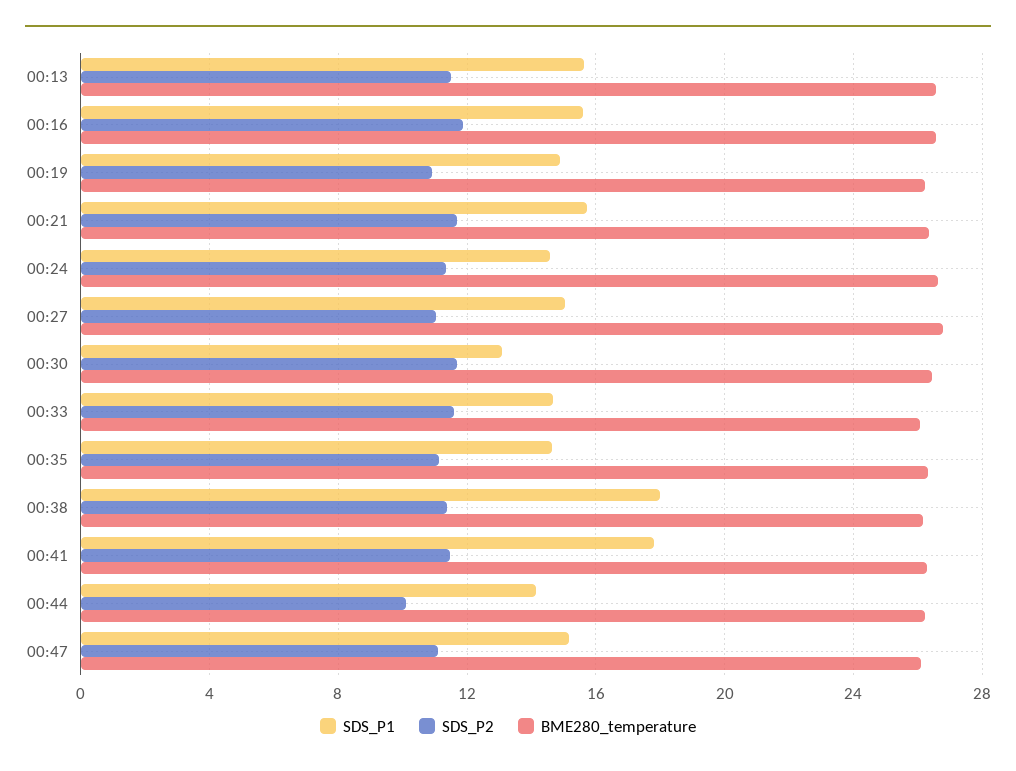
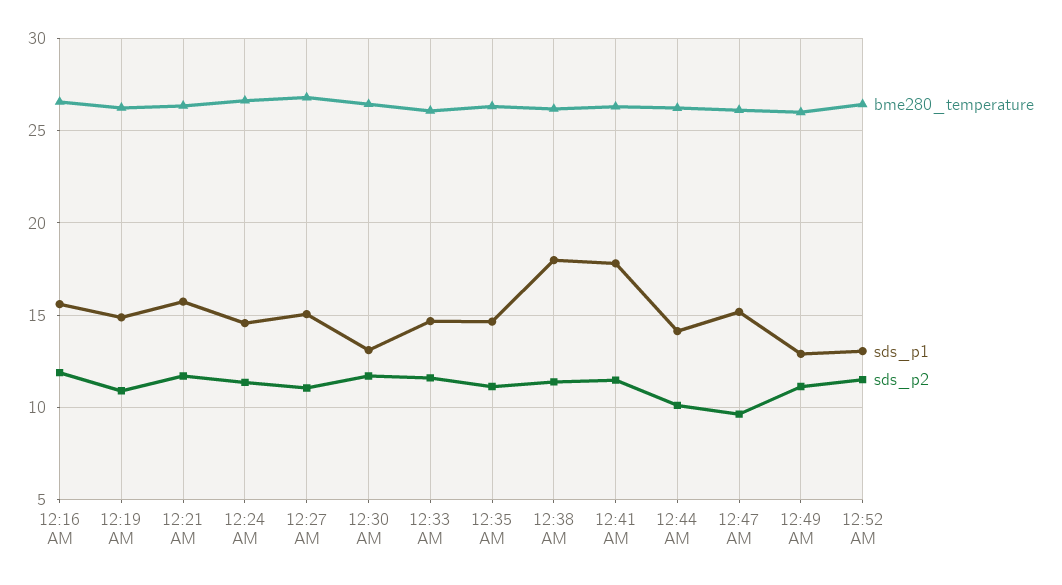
SDS_P1, 00:13: 15.5 -> none
SDS_P2, 00:13: 11.5 -> none
BME280_temperature, 00:13: 26.5 -> none
SDS_P2, 00:47: 11 -> 9.5
BME280_temperature, 12:49 AM: none -> 26
SDS_P1, 12:49 AM: none -> 13
SDS_P2, 12:49 AM: none -> 11
BME280_temperature, 12:52 AM: none -> 26.5
SDS_P1, 12:52 AM: none -> 13
SDS_P2, 12:52 AM: none -> 11.5

